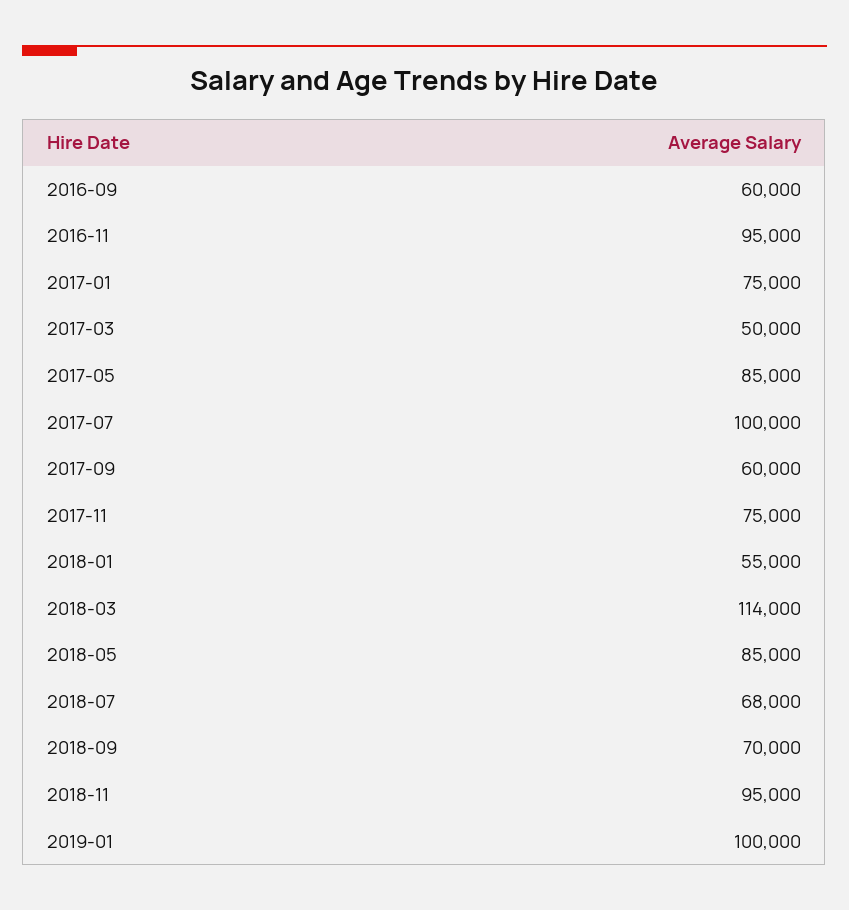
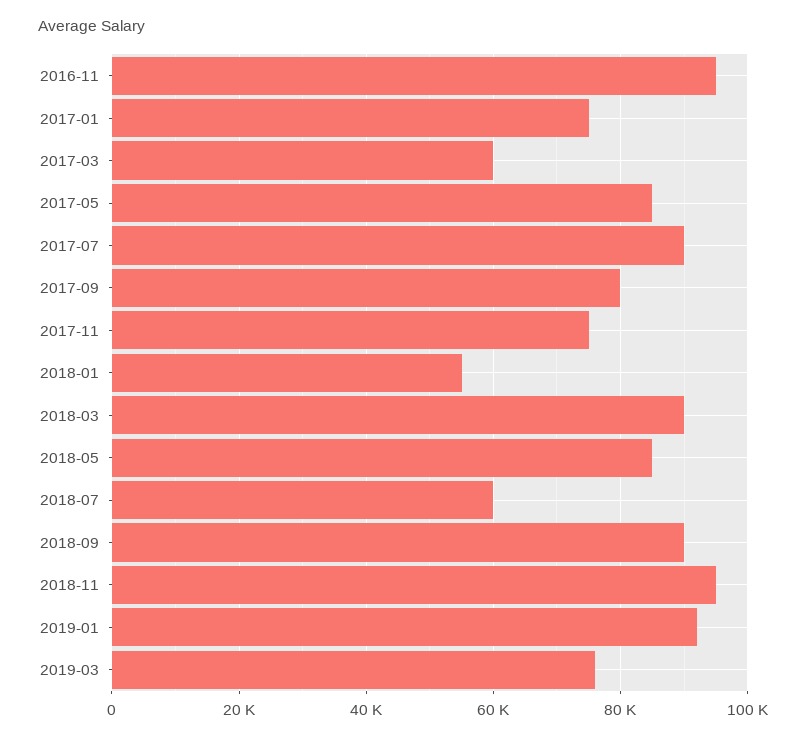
2016-09: 60000 -> none
2017-03: 50000 -> 60000
2017-07: 100000 -> 90000
2017-09: 60000 -> 80000
2018-03: 114000 -> 90000
2018-07: 68000 -> 60000
2018-09: 70000 -> 90000
2019-01: 100000 -> 92000
2019-03: none -> 76000

